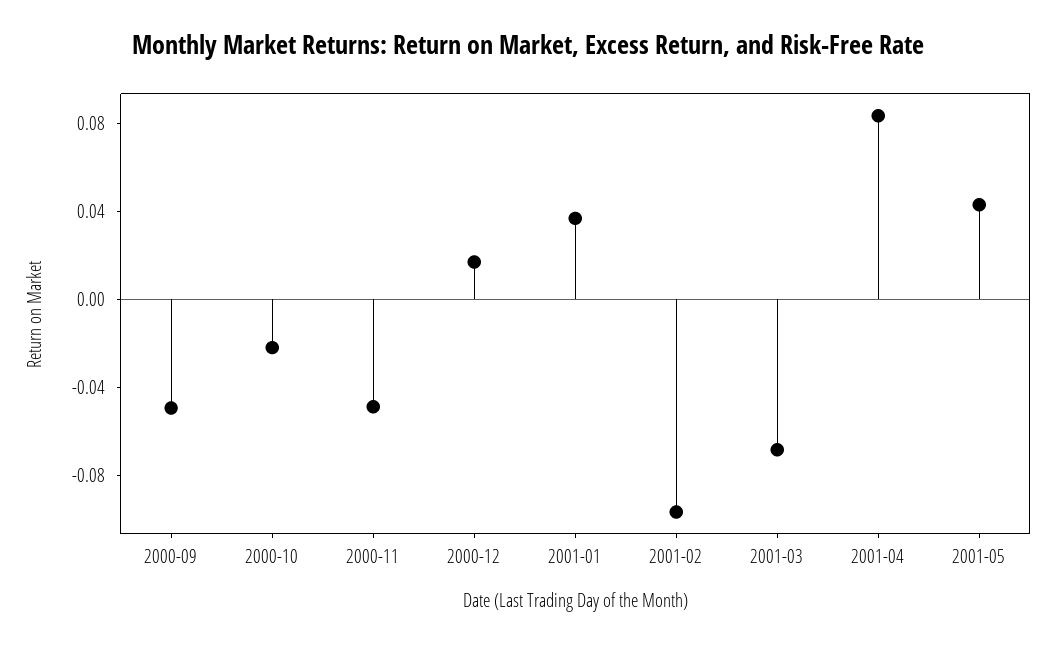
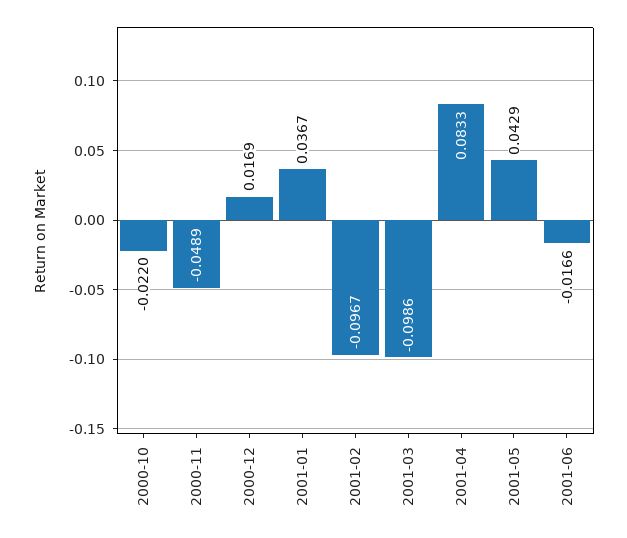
2000-09: -0.05 -> none
2001-03: -0.07 -> -0.0986
2001-06: none -> -0.0166

